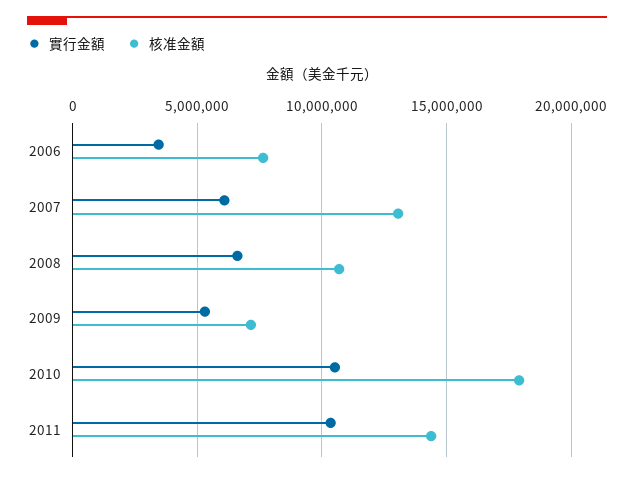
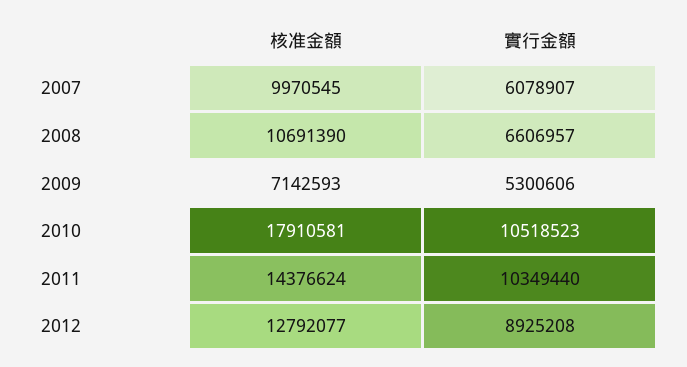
實行金額, 2006: 3500000 -> none
核准金額, 2006: 7500000 -> none
核准金額, 2007: 13000000 -> 9970545
核准金額, 2012: none -> 12792077
實行金額, 2012: none -> 8925208

